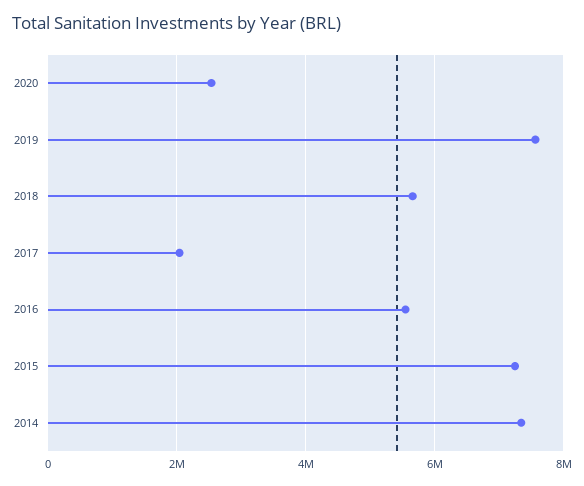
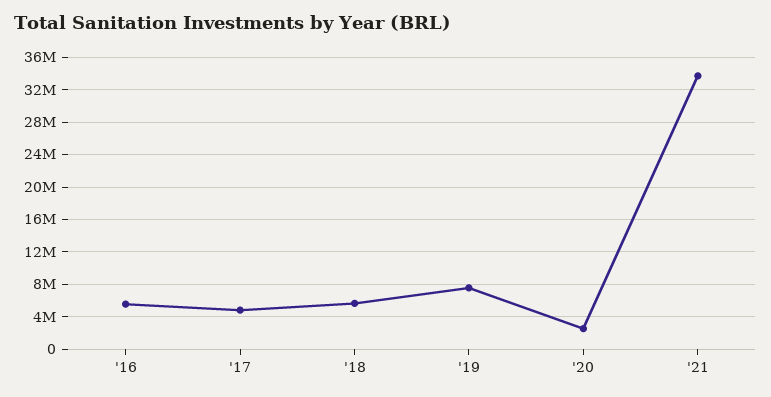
2017: 2000000 -> 5000000
2015: 7200000 -> none
2014: 7400000 -> none
'21: none -> 34000000

